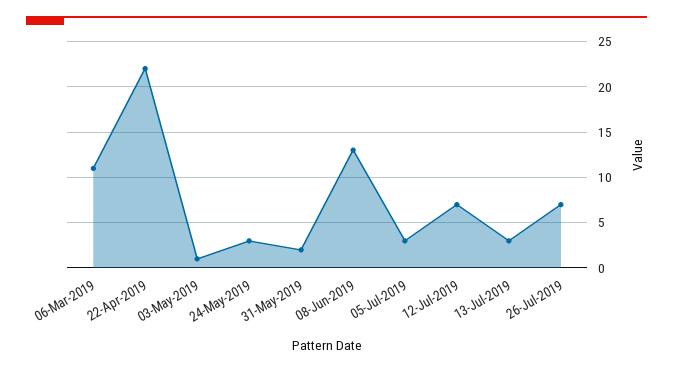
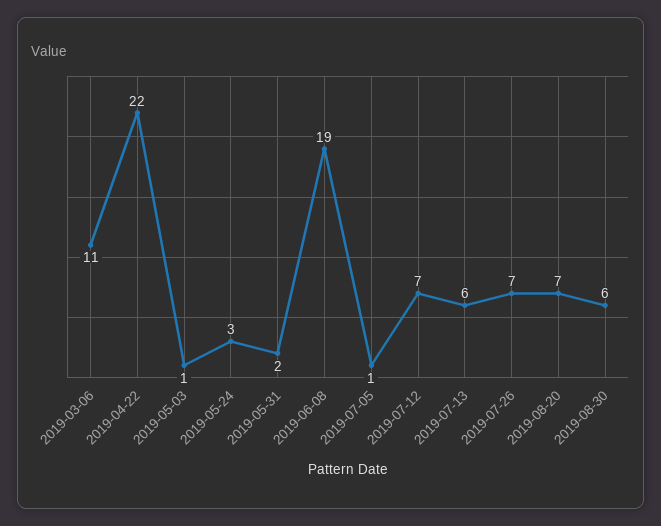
08-Jun-2019: 13 -> 19
05-Jul-2019: 3 -> 1
13-Jul-2019: 3 -> 6
2019-08-20: none -> 7
2019-08-30: none -> 6

